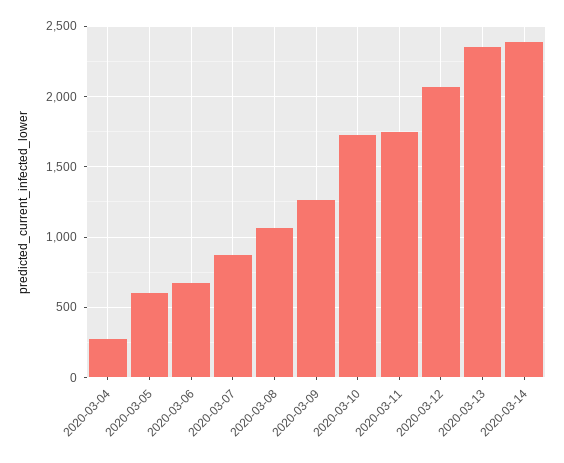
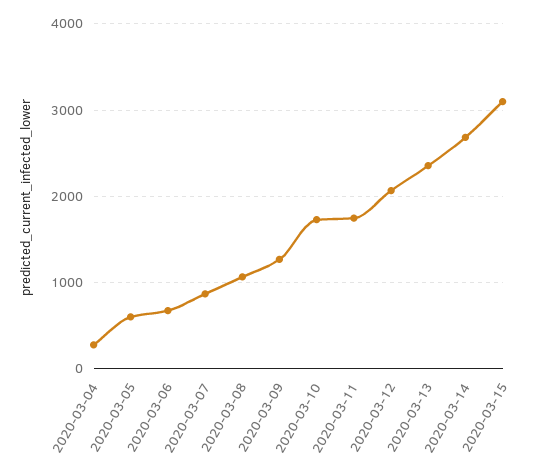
2020-03-14: 2400 -> 2700
2020-03-15: none -> 3100

